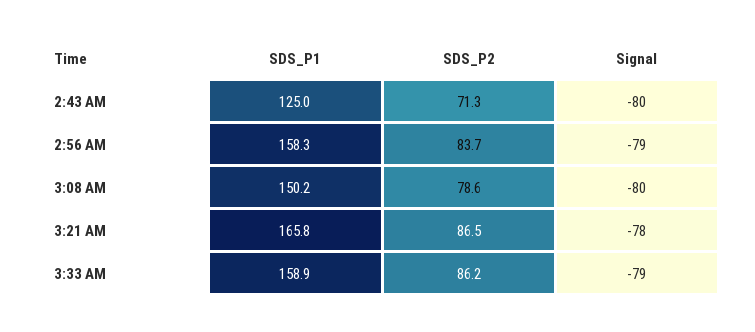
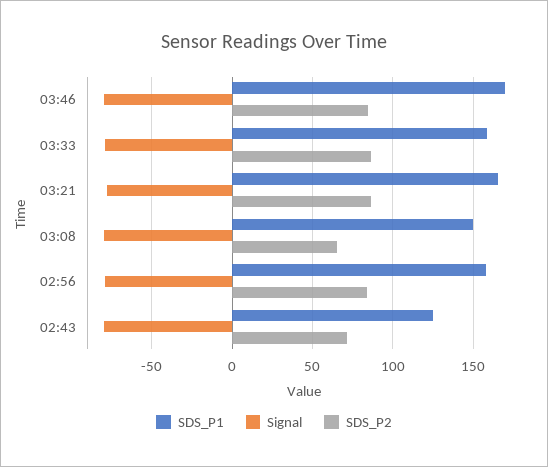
SDS_P2, 3:08 AM: 78.6 -> 65
SDS_P1, 03:46: none -> 170
Signal, 03:46: none -> -80
SDS_P2, 03:46: none -> 85

